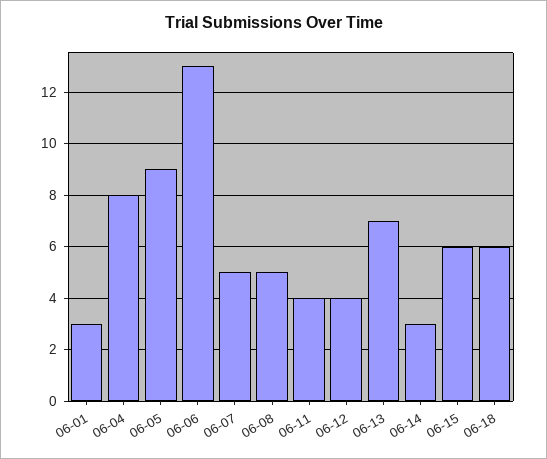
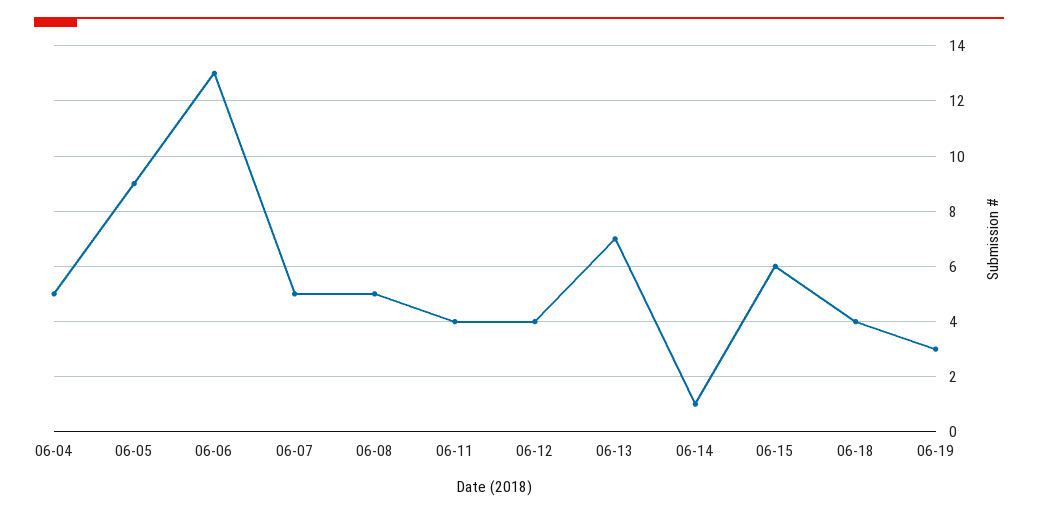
06-01: 3 -> none
06-04: 8 -> 5
06-14: 3 -> 1
06-18: 6 -> 4
06-19: none -> 3

